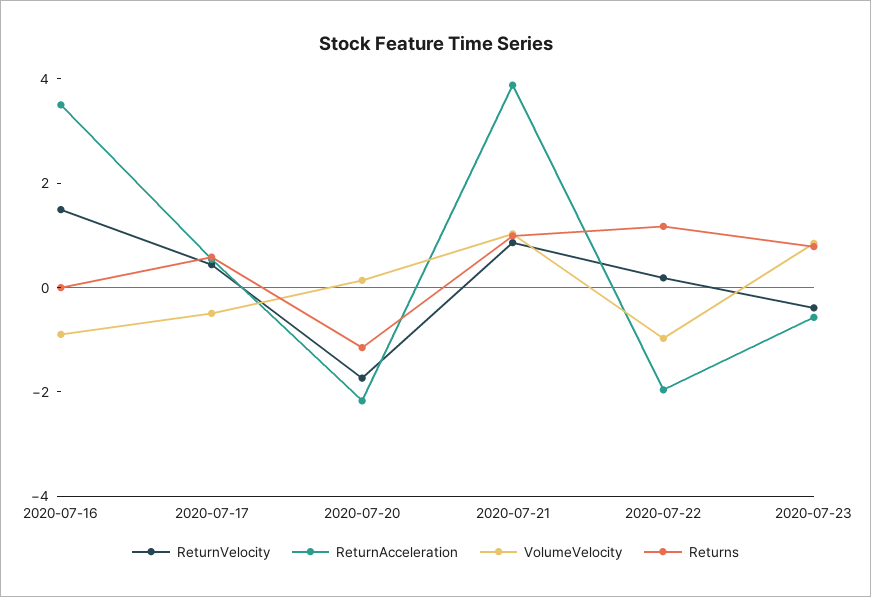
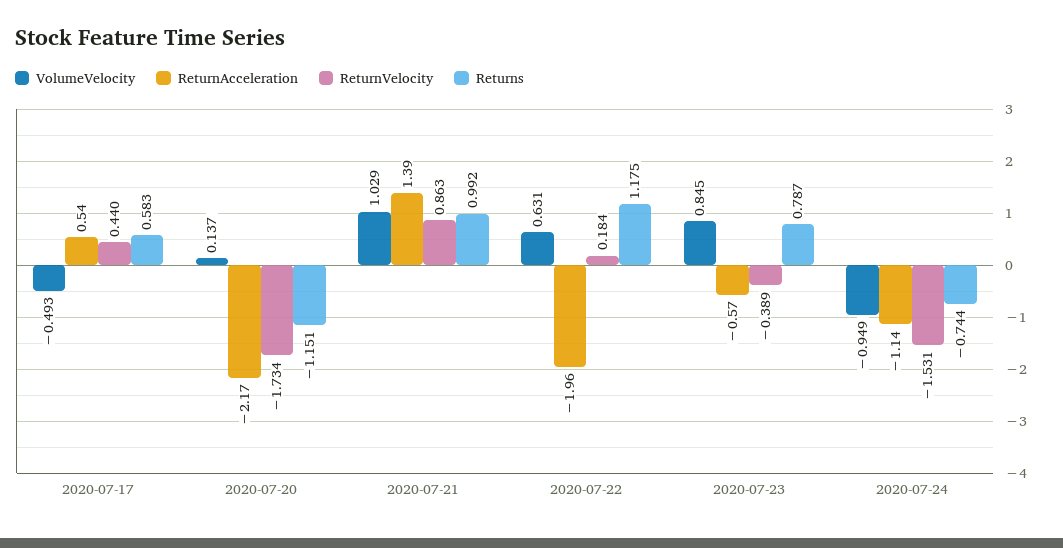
ReturnVelocity, 2020-07-16: 1.5 -> none
ReturnAcceleration, 2020-07-16: 3.5 -> none
VolumeVelocity, 2020-07-16: -1 -> none
Returns, 2020-07-16: 0 -> none
ReturnAcceleration, 2020-07-21: 4 -> 1.39
VolumeVelocity, 2020-07-22: -1 -> 0.631
VolumeVelocity, 2020-07-24: none -> -0.949
ReturnAcceleration, 2020-07-24: none -> -1.14
ReturnVelocity, 2020-07-24: none -> -1.531
Returns, 2020-07-24: none -> -0.744

